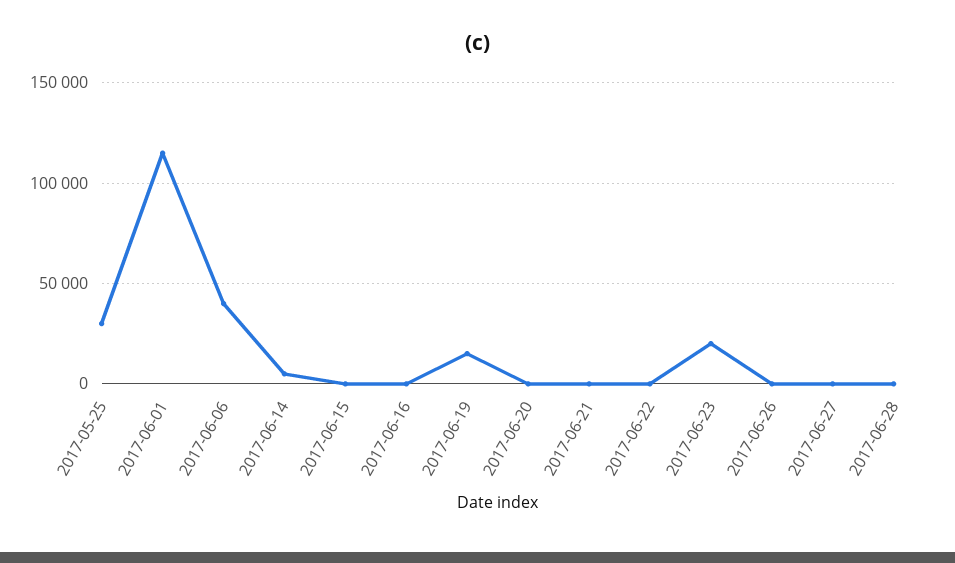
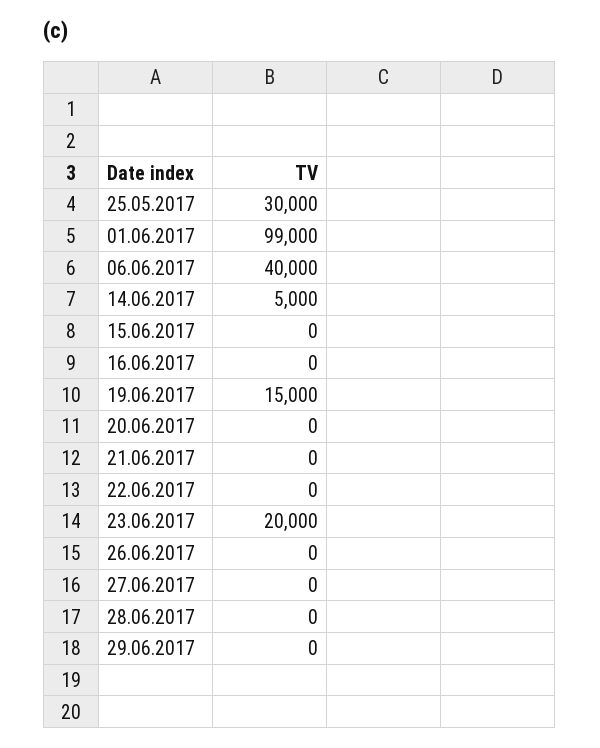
2017-06-01: 115000 -> 99000
29.06.2017: none -> 0

